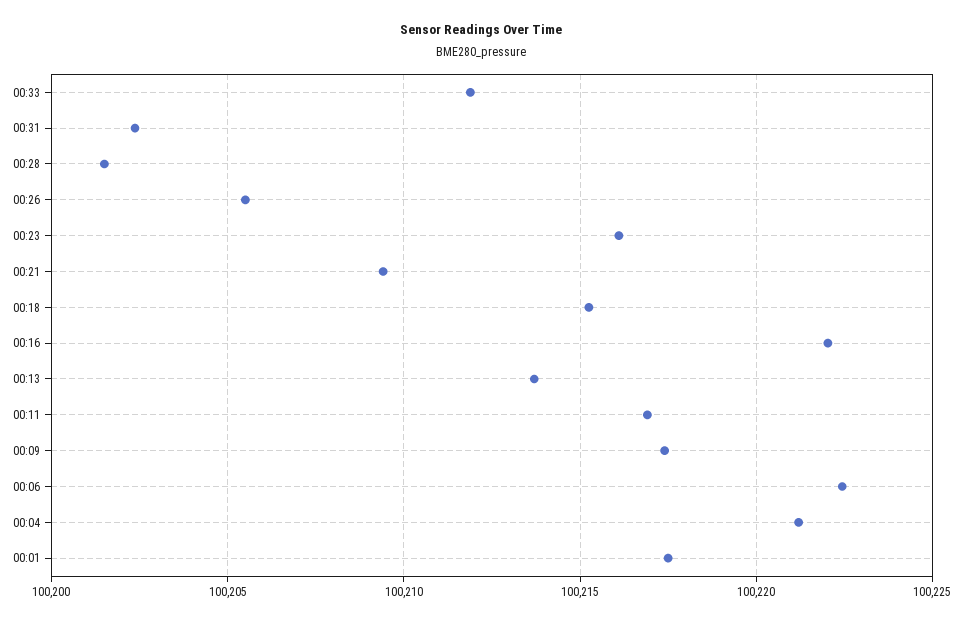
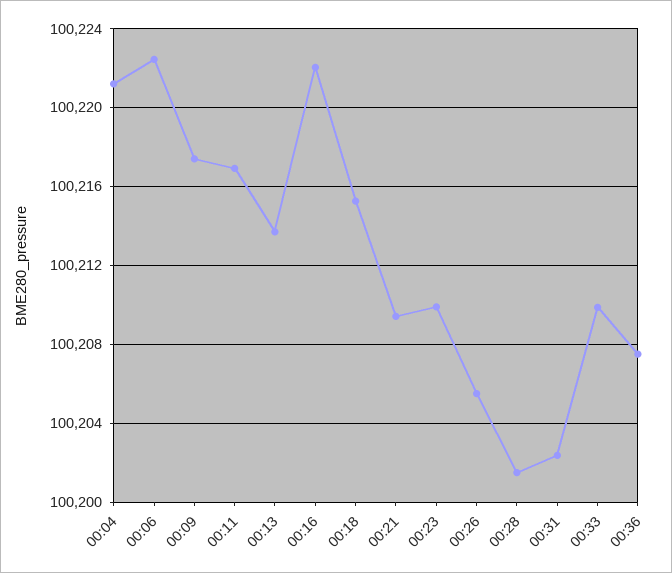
00:33: 100212 -> 100210
00:23: 100216 -> 100210
00:01: 100217.5 -> none
00:36: none -> 100207.5

